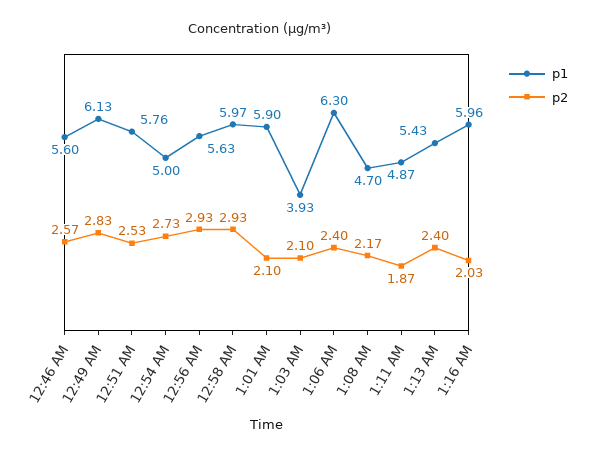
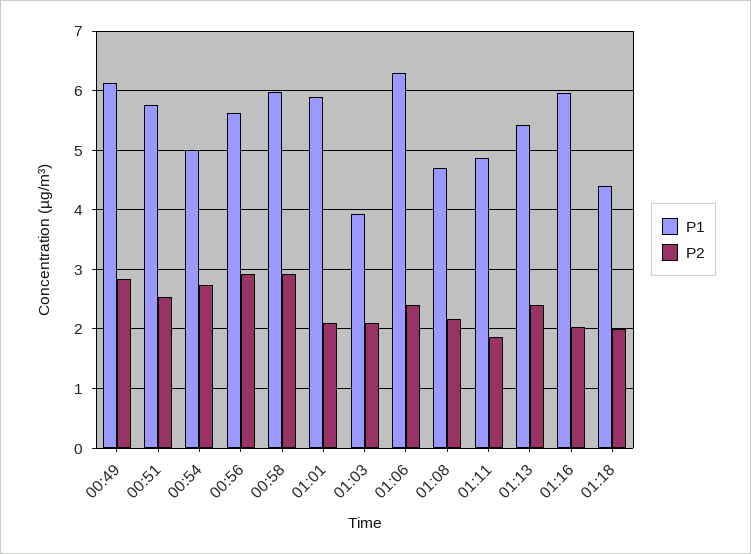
p1, 12:46 AM: 5.6 -> none
p2, 12:46 AM: 2.57 -> none
p1, 01:18: none -> 4.4
p2, 01:18: none -> 2

